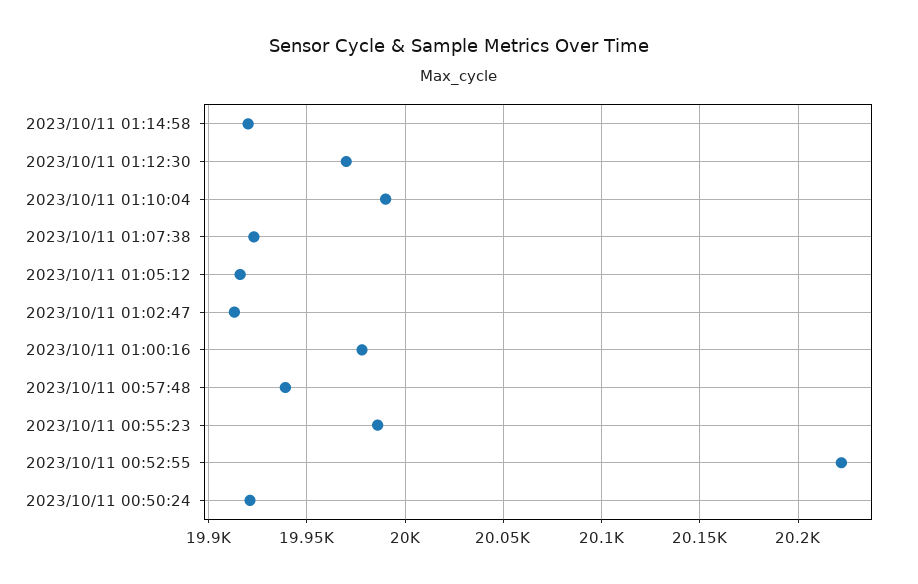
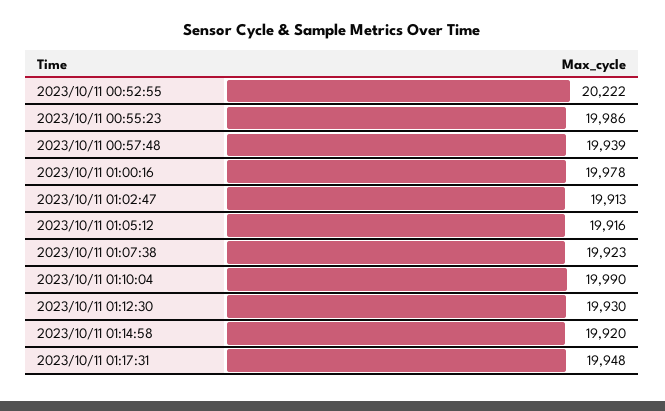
2023/10/11 01:12:30: 19970 -> 19930
2023/10/11 00:50:24: 19920 -> none
2023/10/11 01:17:31: none -> 19948

